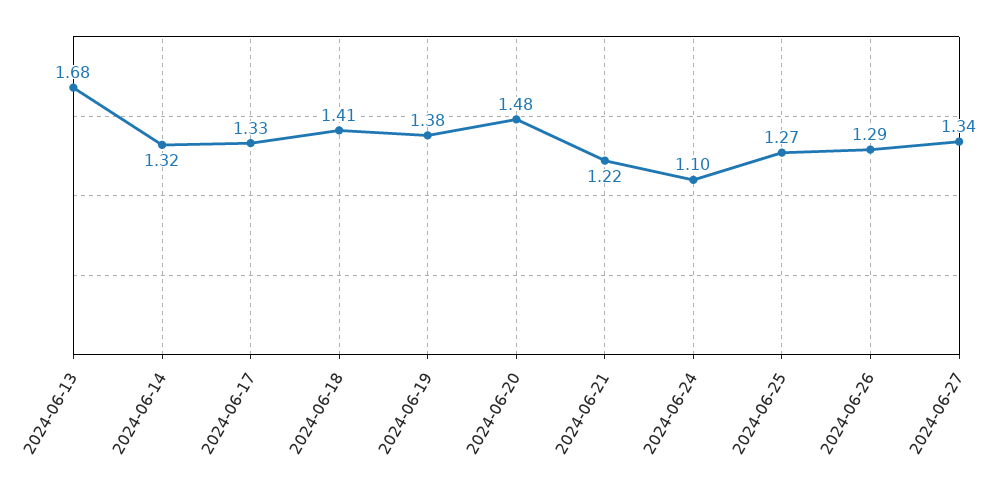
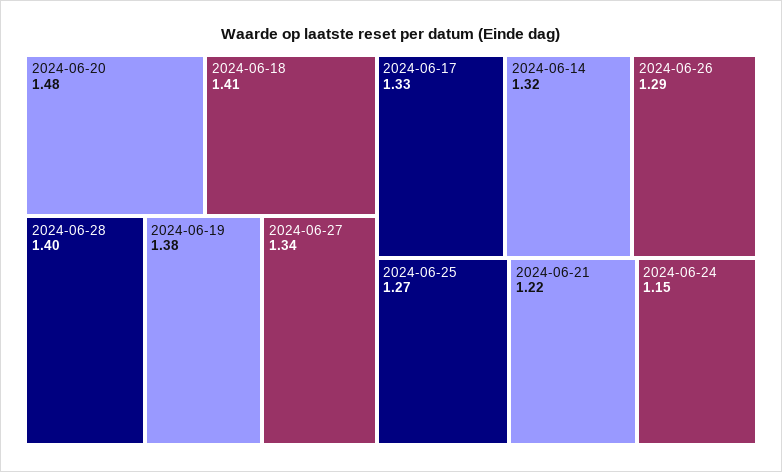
2024-06-13: 1.68 -> none
2024-06-24: 1.1 -> 1.15
2024-06-28: none -> 1.4

